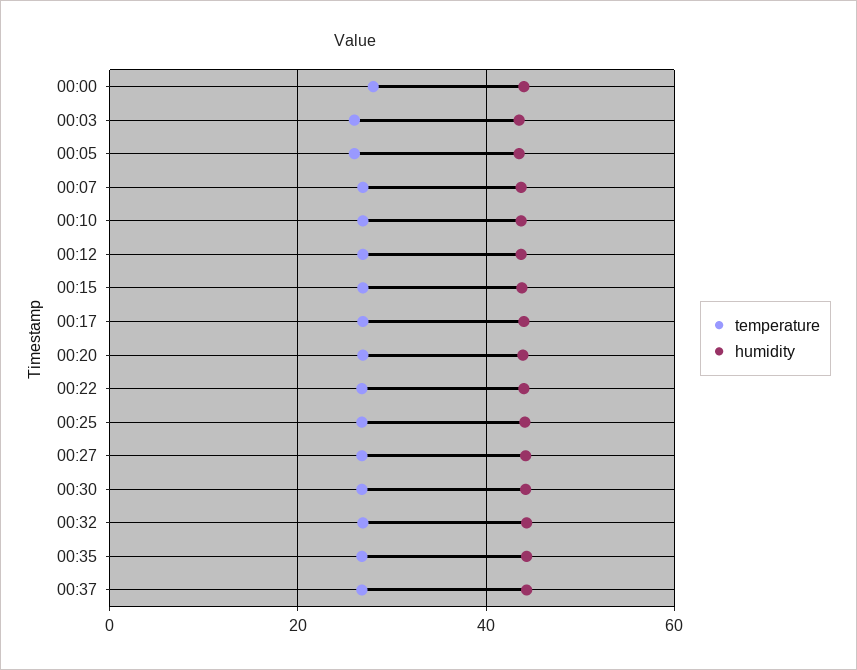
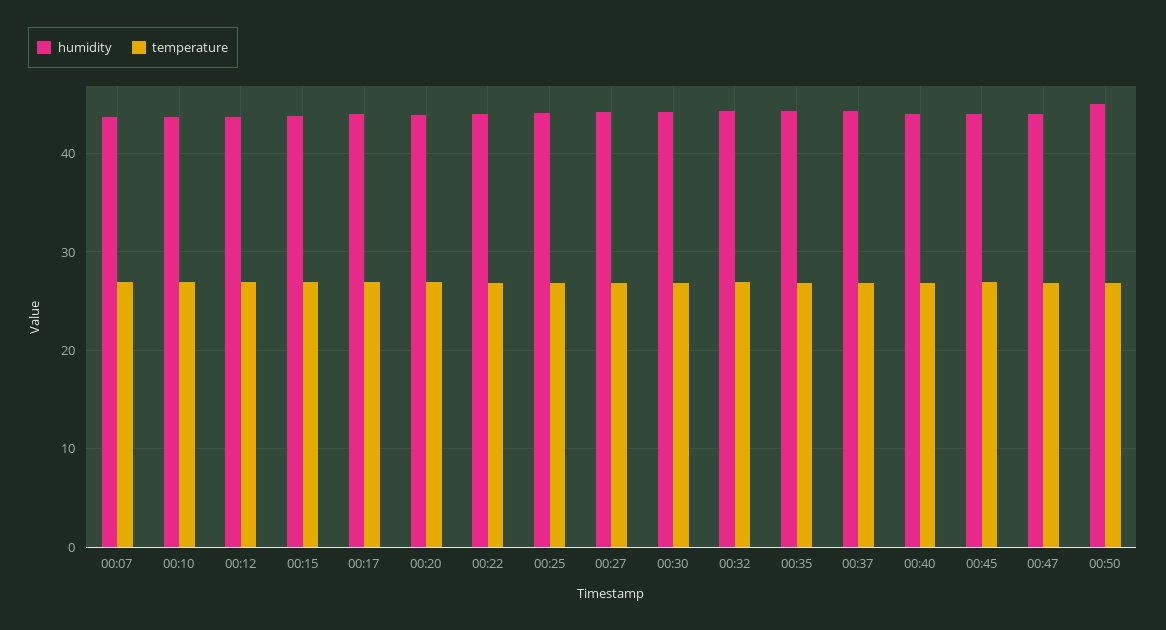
temperature, 00:00: 28 -> none
humidity, 00:00: 44 -> none
temperature, 00:03: 26 -> none
humidity, 00:03: 44 -> none
temperature, 00:05: 26 -> none
humidity, 00:05: 44 -> none
humidity, 00:40: none -> 44
temperature, 00:40: none -> 27
humidity, 00:45: none -> 44
temperature, 00:45: none -> 27
humidity, 00:47: none -> 44
temperature, 00:47: none -> 27
humidity, 00:50: none -> 45
temperature, 00:50: none -> 27

